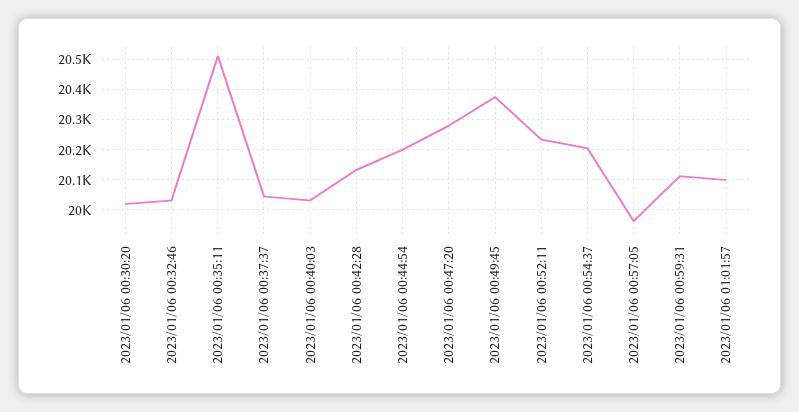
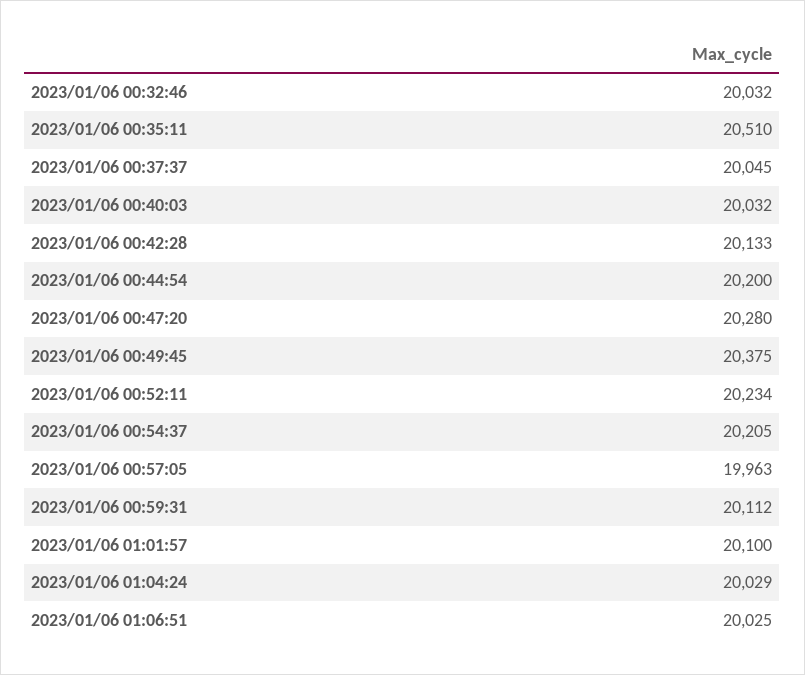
2023/01/06 00:30:20: 20020 -> none
2023/01/06 01:04:24: none -> 20029
2023/01/06 01:06:51: none -> 20025

